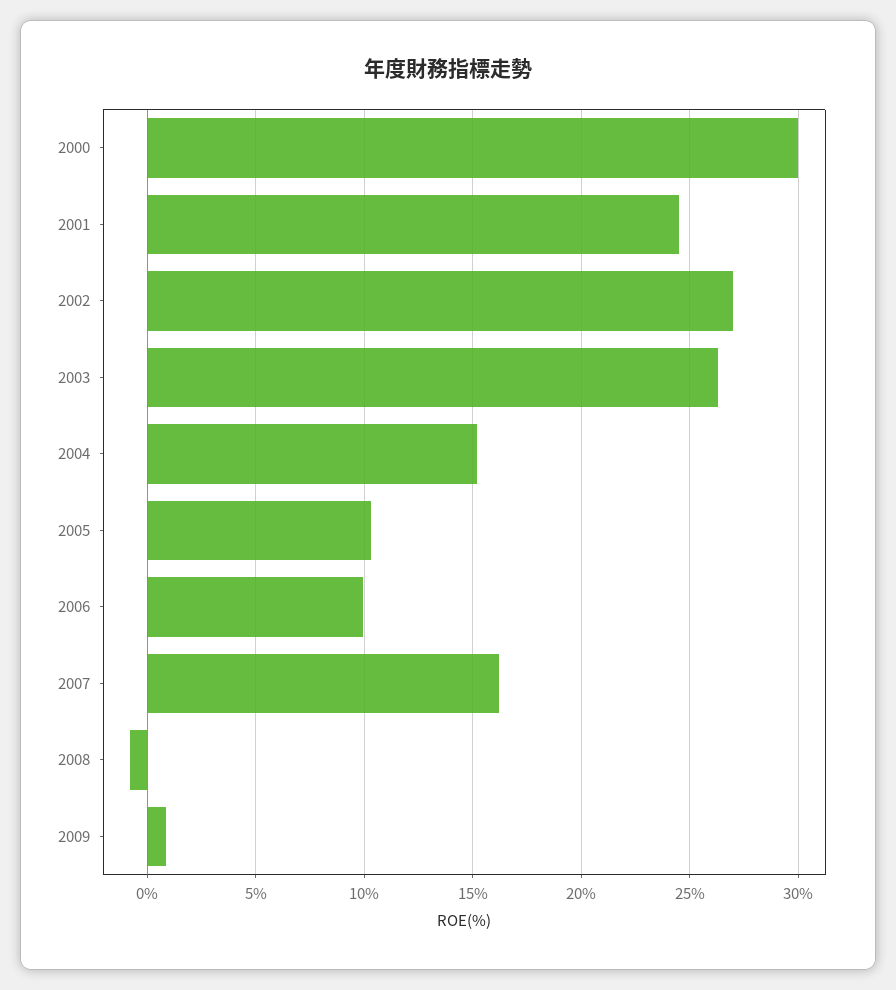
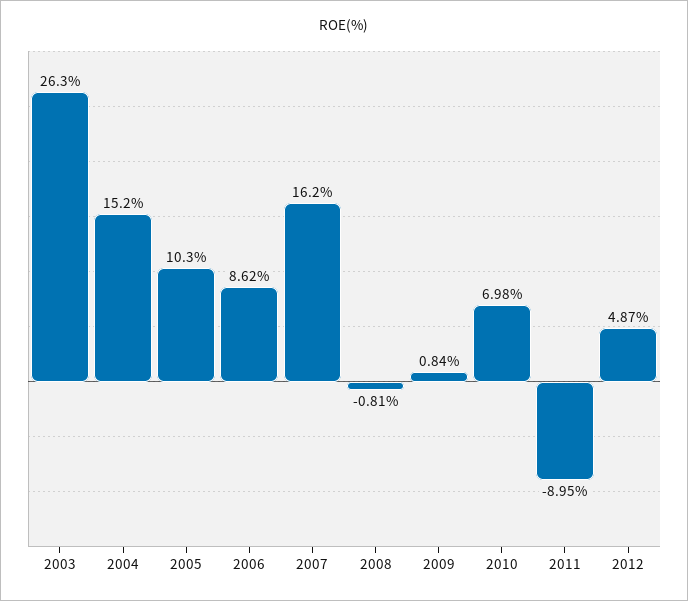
2000: 30 -> none
2001: 24.5 -> none
2002: 27 -> none
2006: 10 -> 8.62
2010: none -> 6.98
2011: none -> -8.95
2012: none -> 4.87

